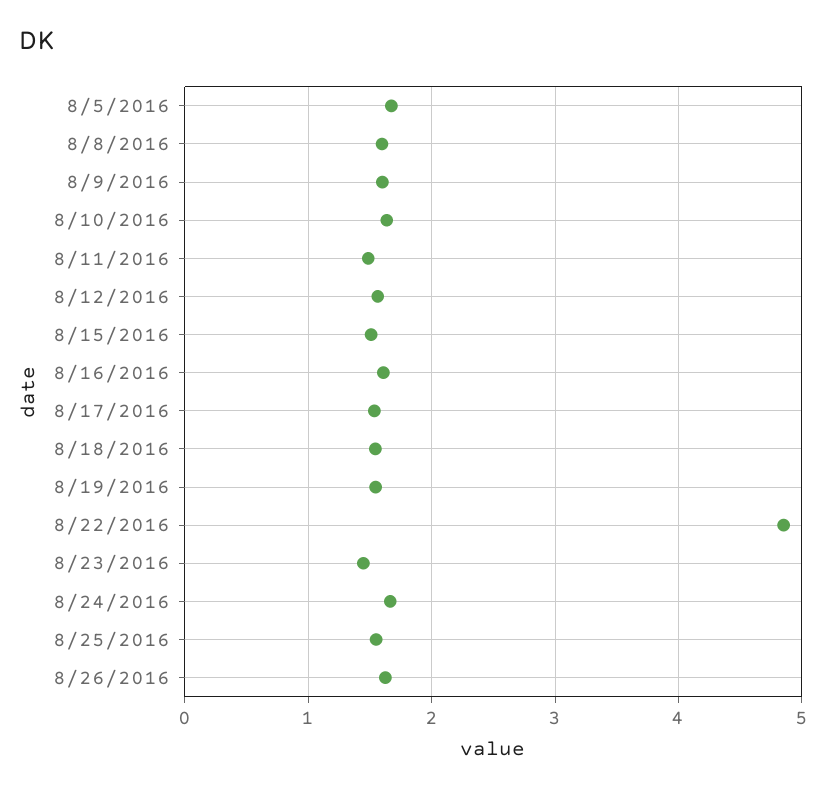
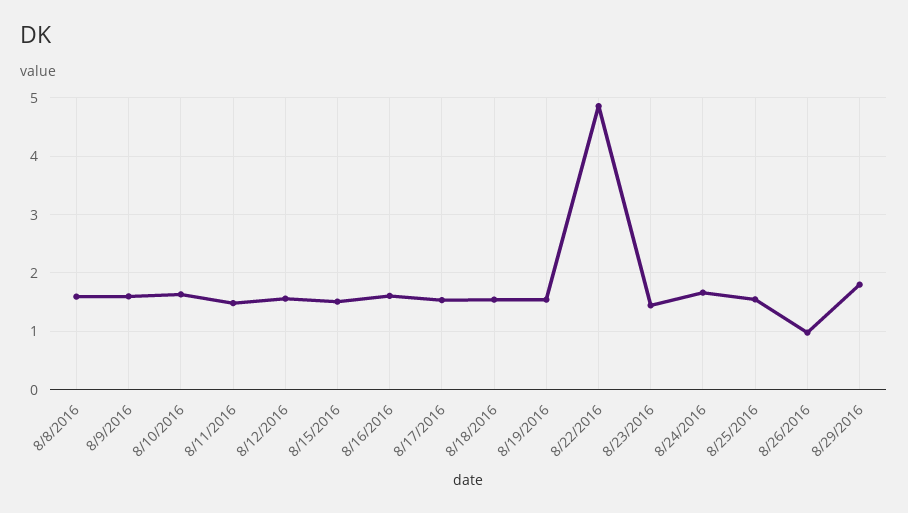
8/5/2016: 1.7 -> none
8/26/2016: 1.6 -> 1
8/29/2016: none -> 1.8

